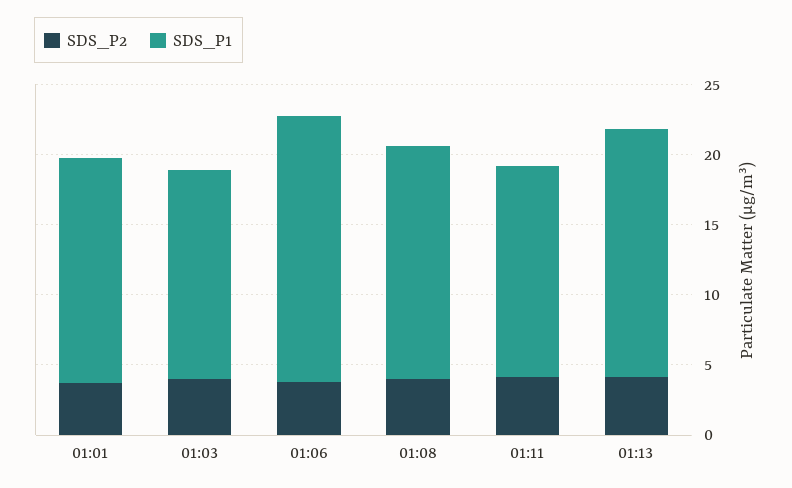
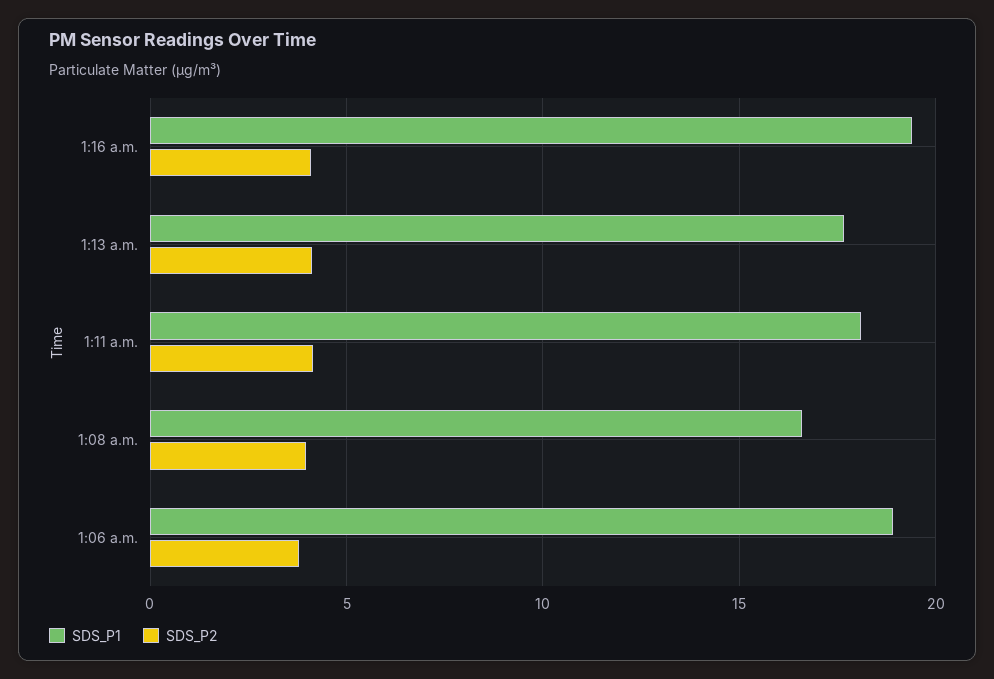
SDS_P2, 01:01: 4 -> none
SDS_P1, 01:01: 16 -> none
SDS_P2, 01:03: 4 -> none
SDS_P1, 01:03: 15 -> none
SDS_P1, 01:11: 15 -> 18
SDS_P1, 1:16 a.m.: none -> 19.5
SDS_P2, 1:16 a.m.: none -> 4

